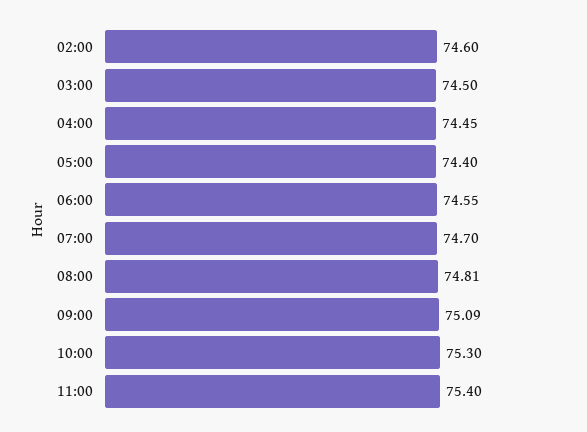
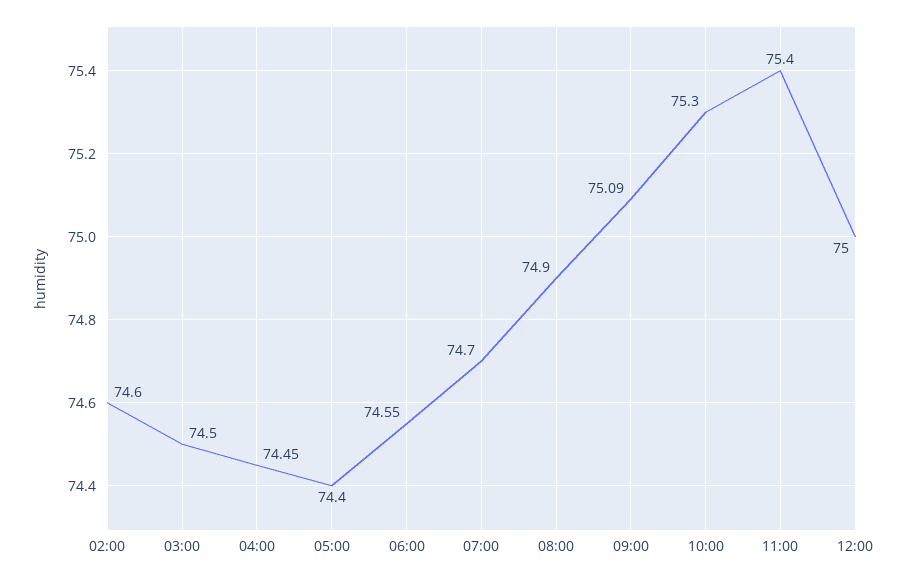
08:00: 74.81 -> 74.9
12:00: none -> 75

